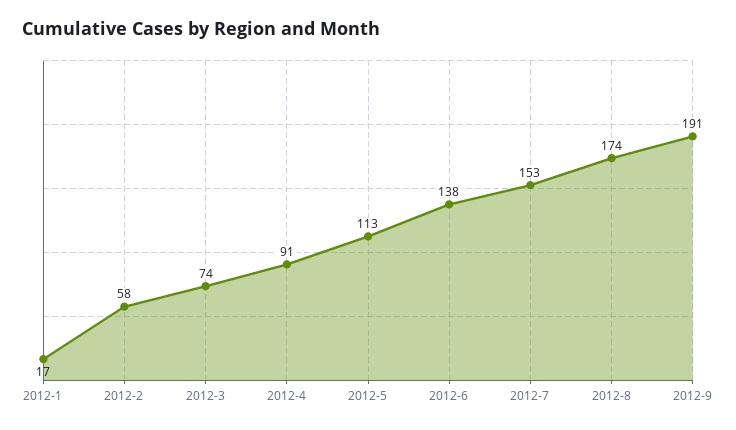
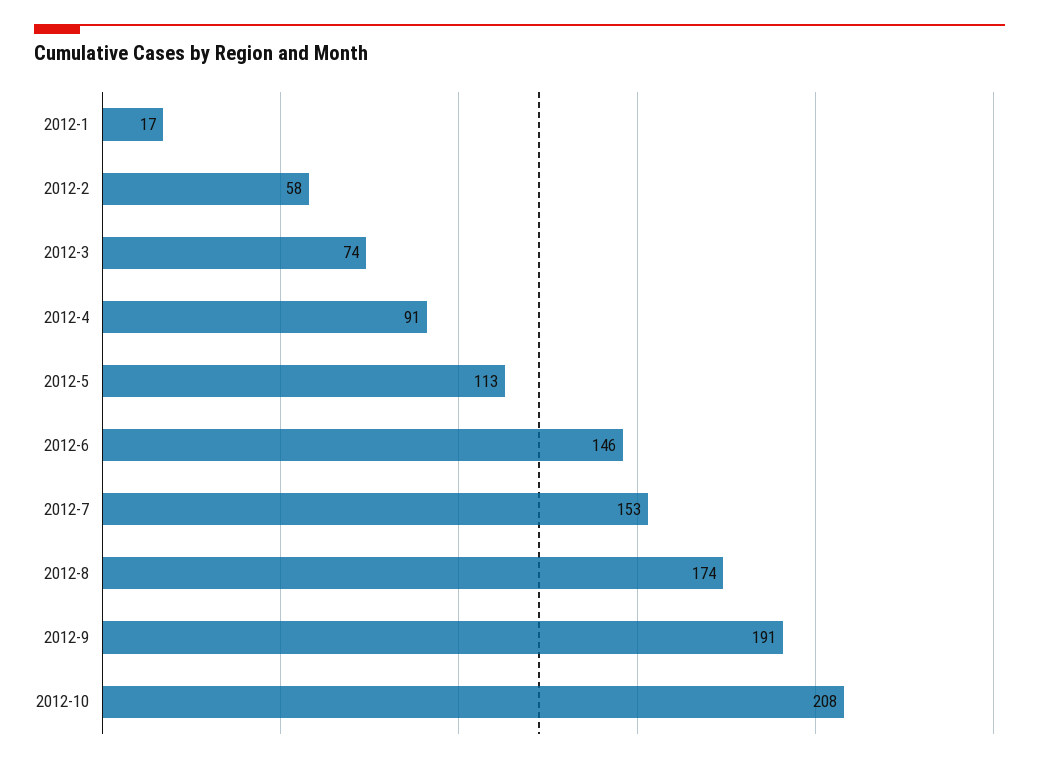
2012-6: 138 -> 146
2012-10: none -> 208

